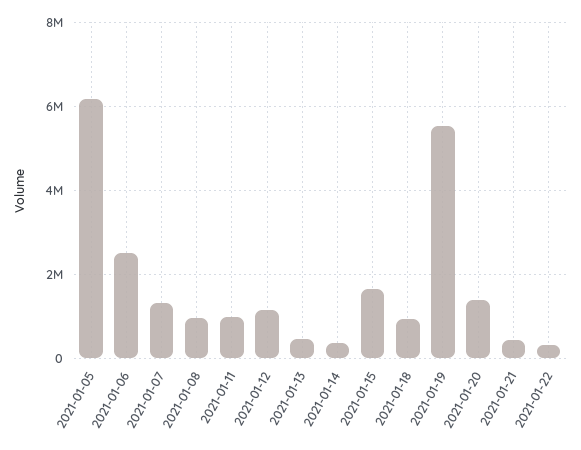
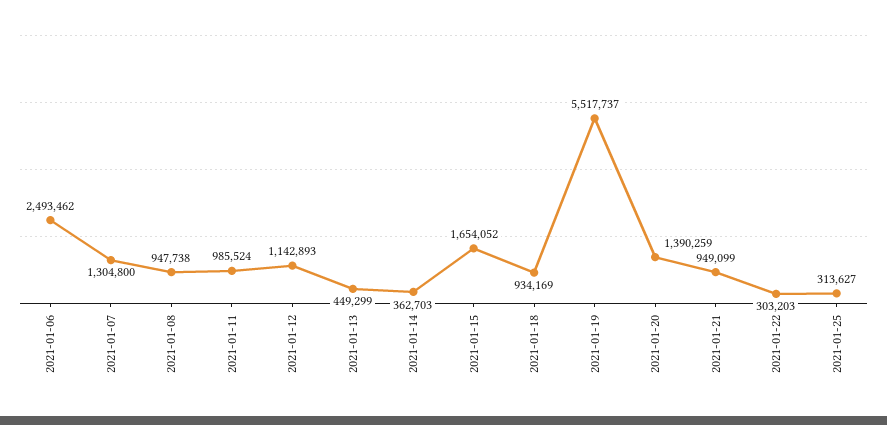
2021-01-05: 6200000 -> none
2021-01-21: 400000 -> 949099
2021-01-25: none -> 313627

